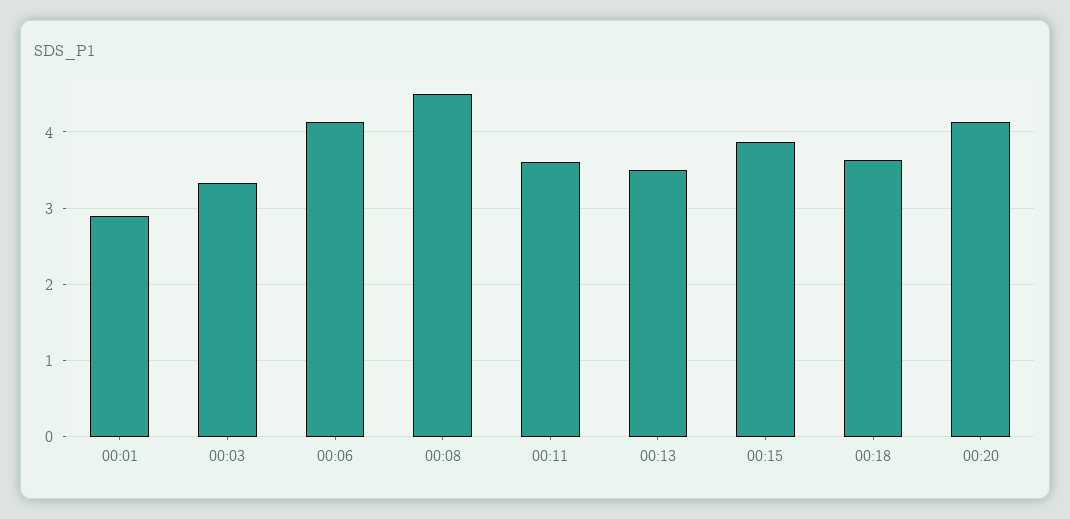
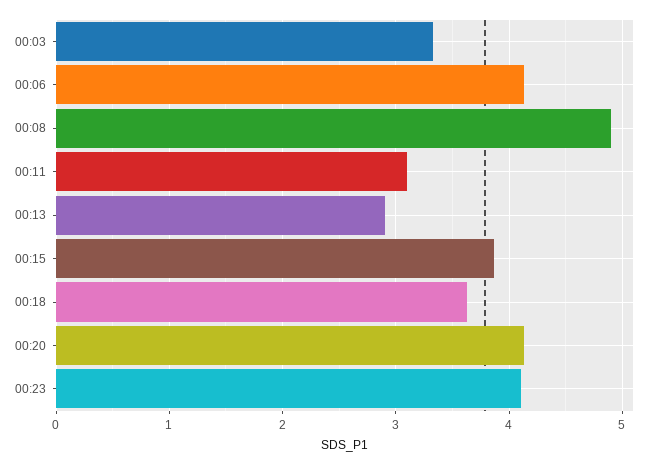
00:01: 2.9 -> none
00:08: 4.5 -> 4.9
00:11: 3.6 -> 3.1
00:13: 3.5 -> 2.9
00:23: none -> 4.1

